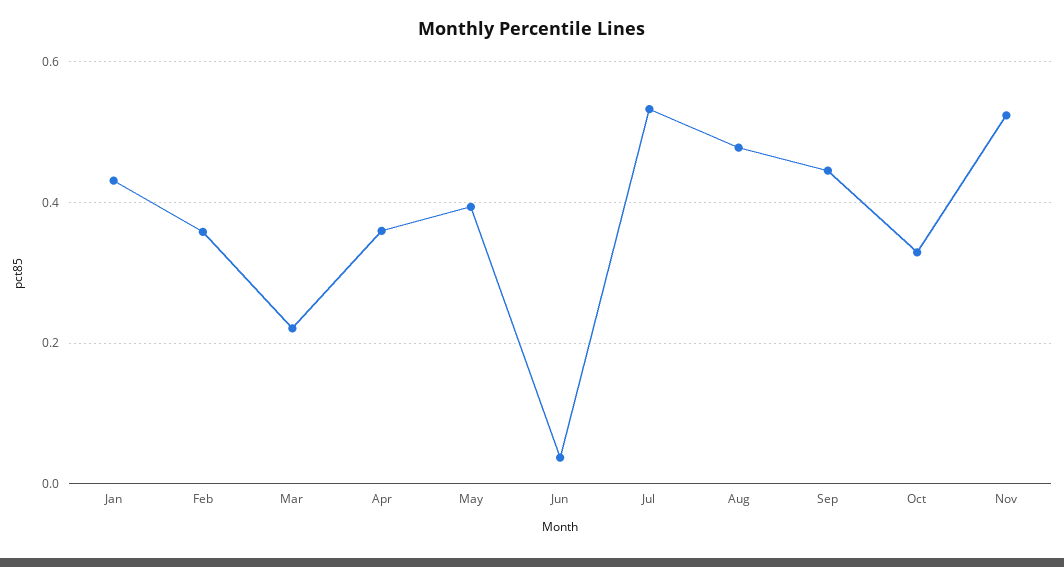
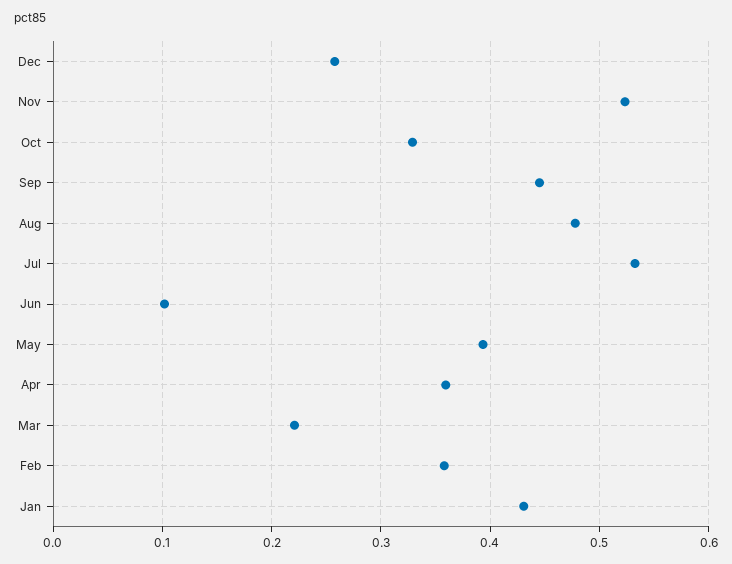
Jun: 0.04 -> 0.1
Dec: none -> 0.26

